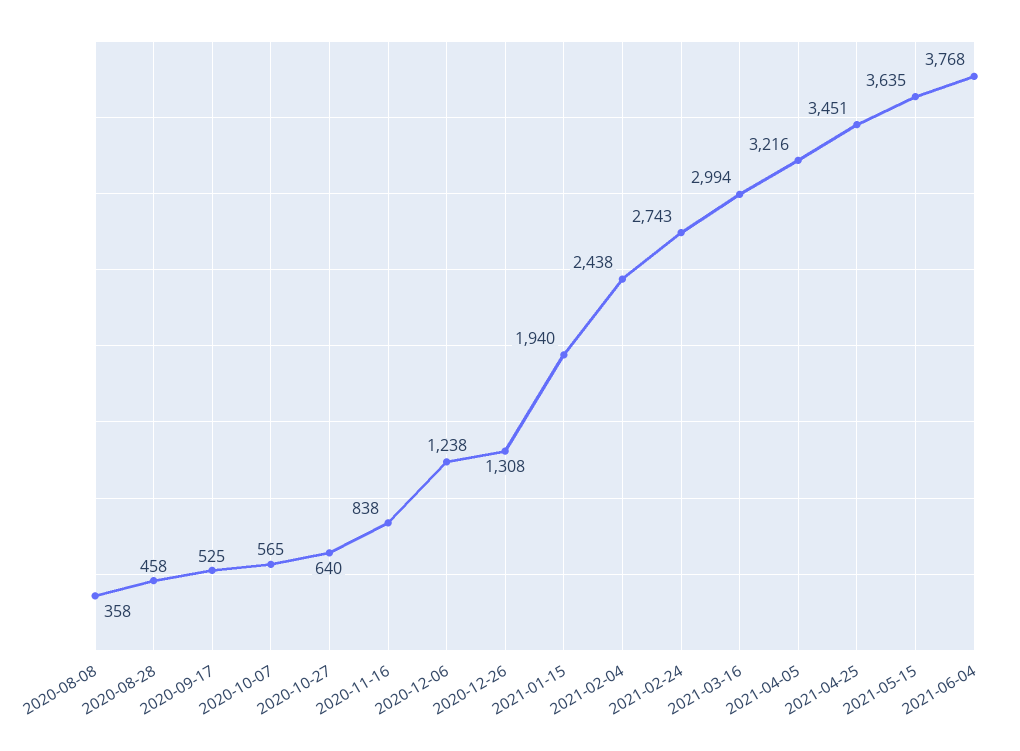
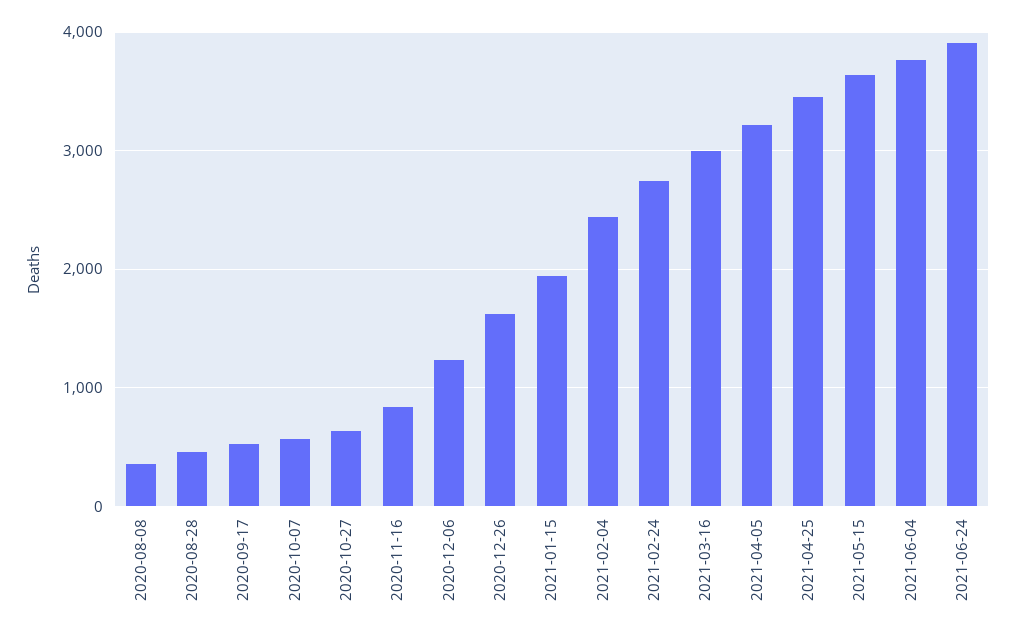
2020-12-26: 1308 -> 1600
2021-06-24: none -> 3900

